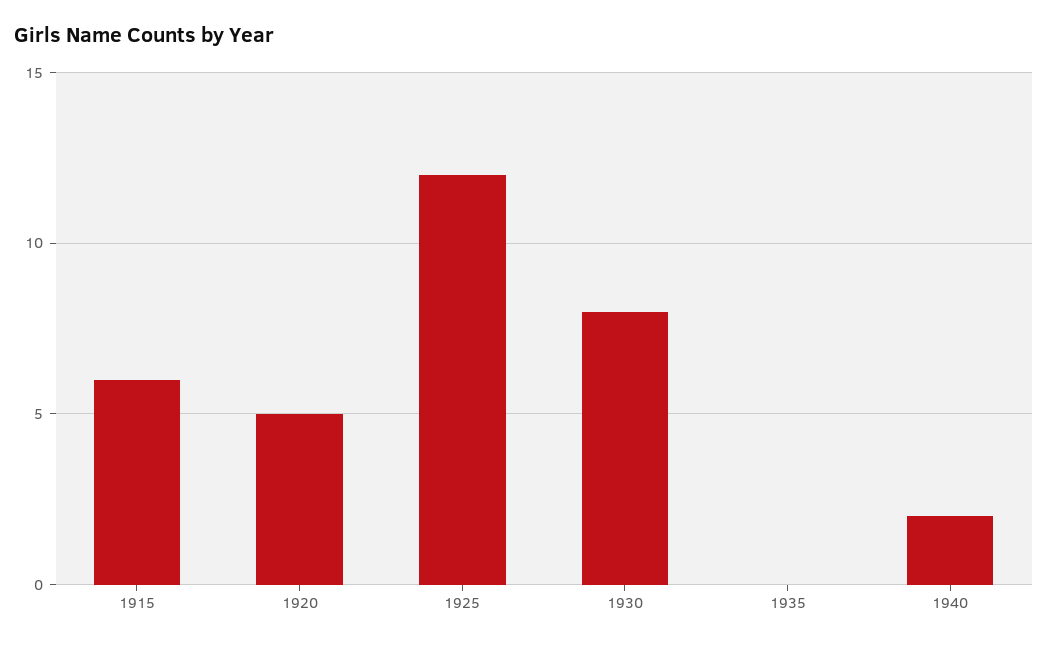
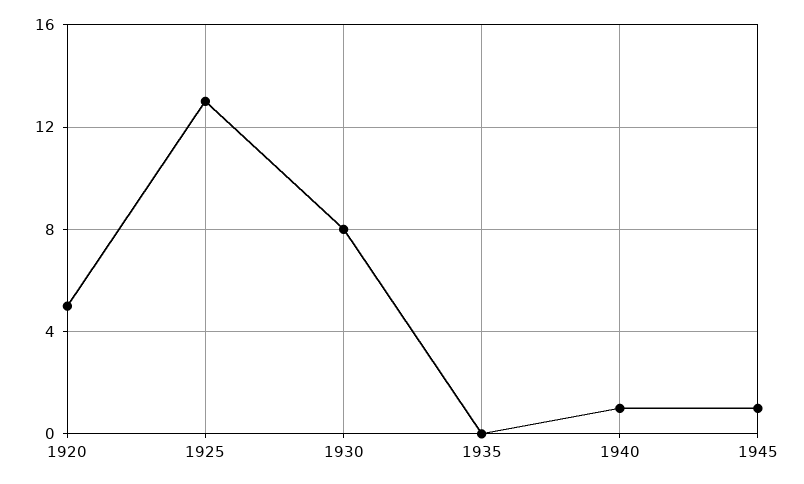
1915: 6 -> none
1925: 12 -> 13
1940: 2 -> 1
1945: none -> 1

